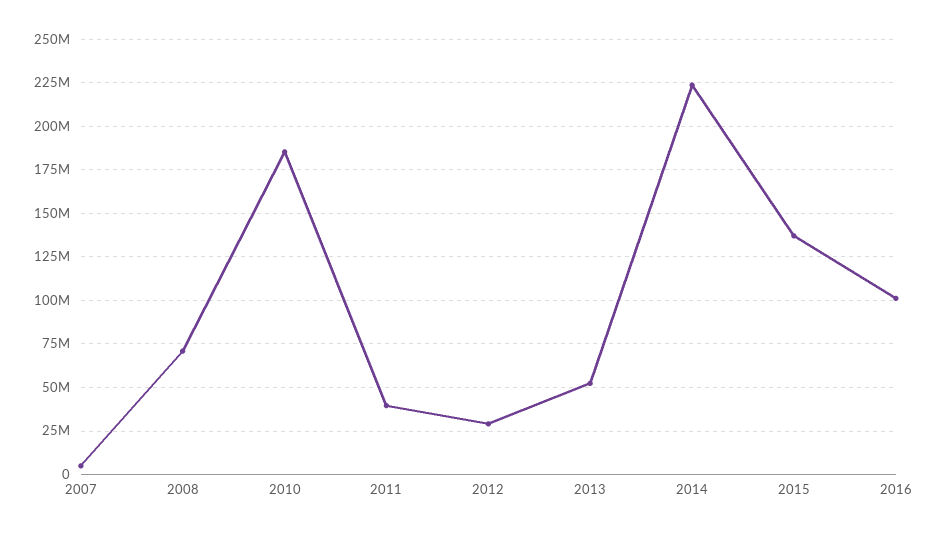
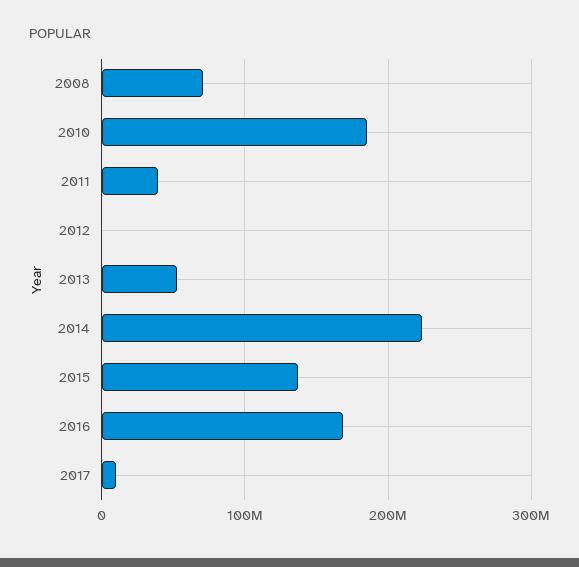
2007: 5000000 -> none
2012: 30000000 -> 0
2016: 100000000 -> 170000000
2017: none -> 10000000

